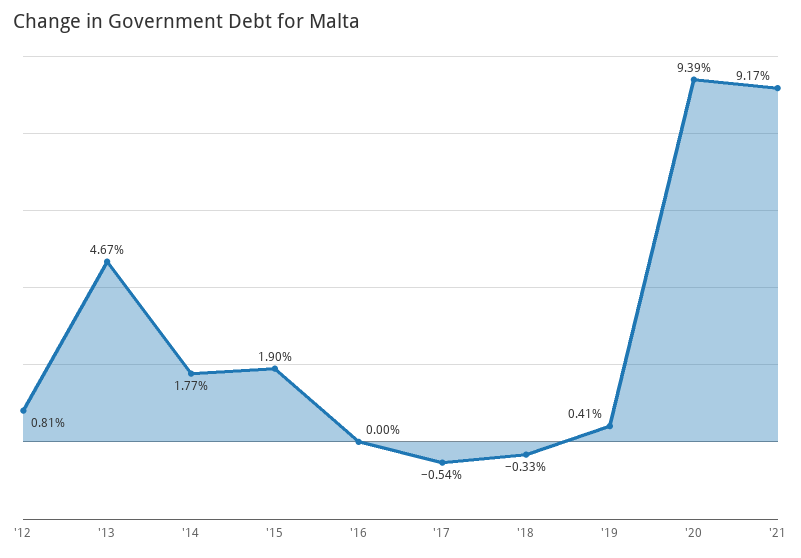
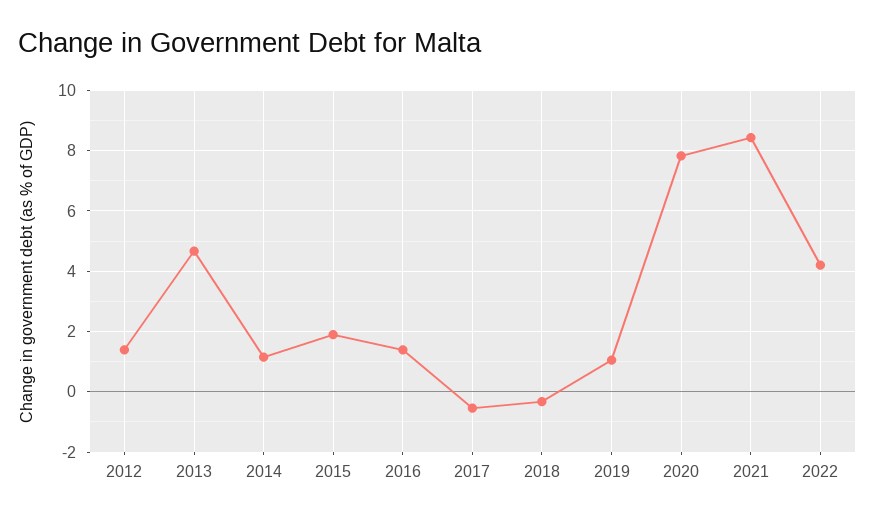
'12: 0.81 -> 1.4
'14: 1.77 -> 1.2
'16: 0 -> 1.4
'19: 0.41 -> 1
'20: 9.39 -> 7.8
'21: 9.17 -> 8.4
2022: none -> 4.2

